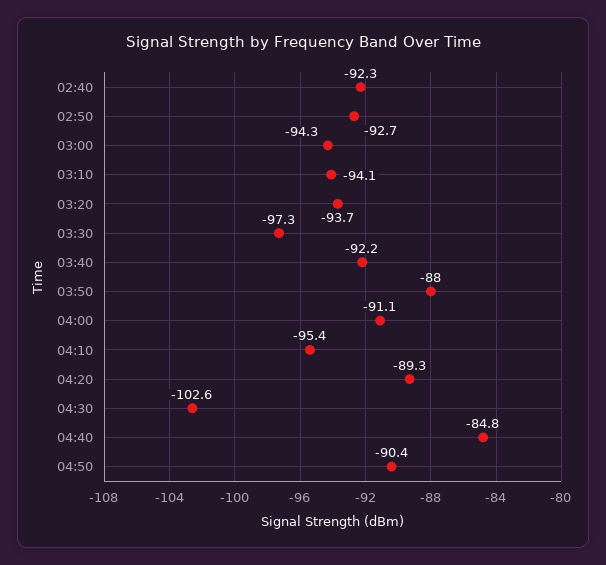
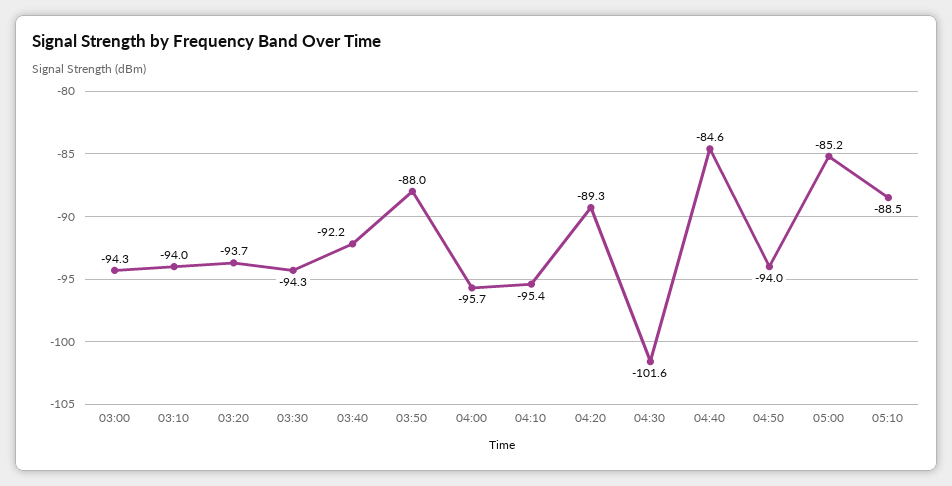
02:40: -92.3 -> none
02:50: -92.7 -> none
03:10: -94.1 -> -94
03:30: -97.3 -> -94.3
04:00: -91.1 -> -95.7
04:30: -102.6 -> -101.6
04:40: -84.8 -> -84.6
04:50: -90.4 -> -94
05:00: none -> -85.2
05:10: none -> -88.5

